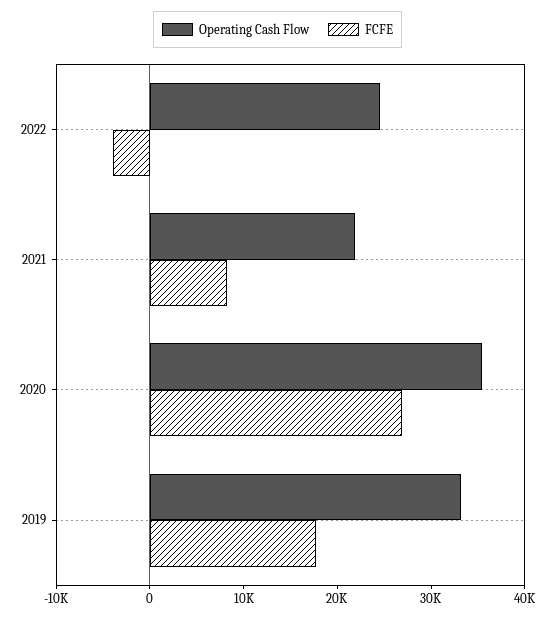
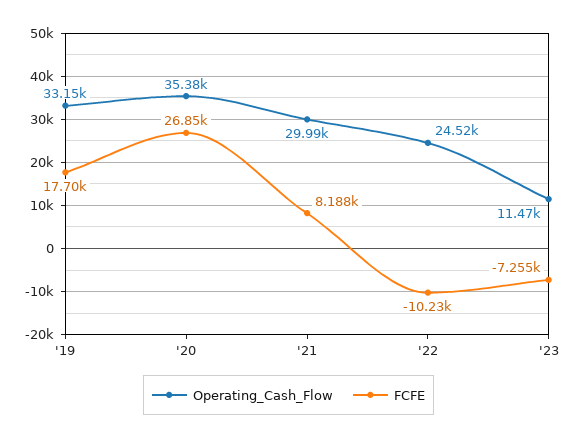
FCFE, 2022: -4000 -> -10230
Operating Cash Flow, 2021: 22000 -> 29990
Operating Cash Flow, '23: none -> 11470
FCFE, '23: none -> -7255

